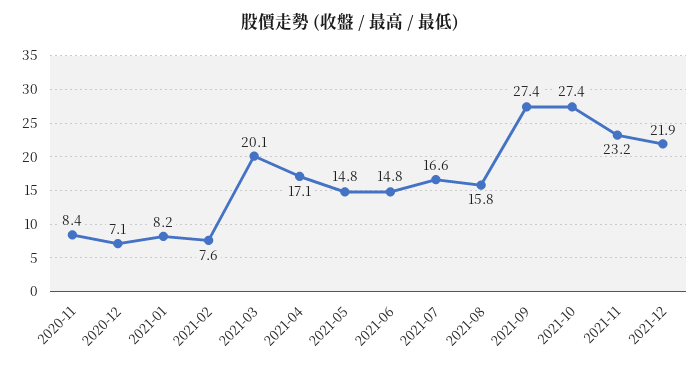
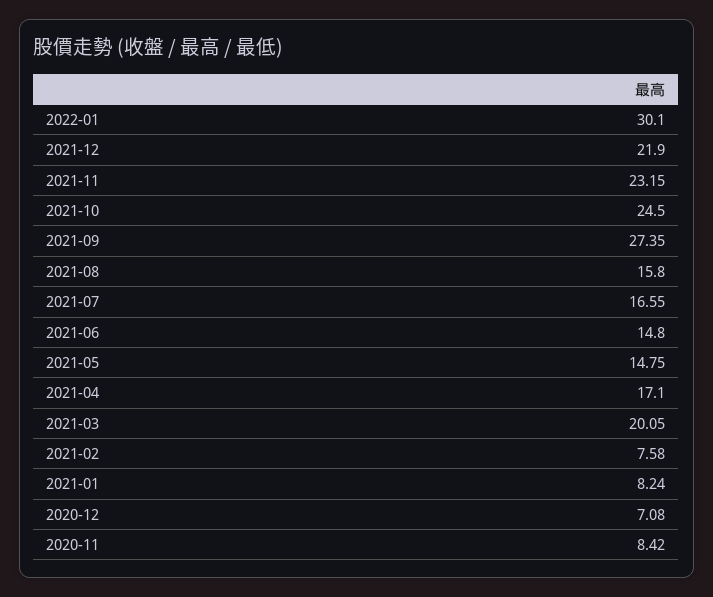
2021-10: 27.4 -> 24.5
2022-01: none -> 30.1

